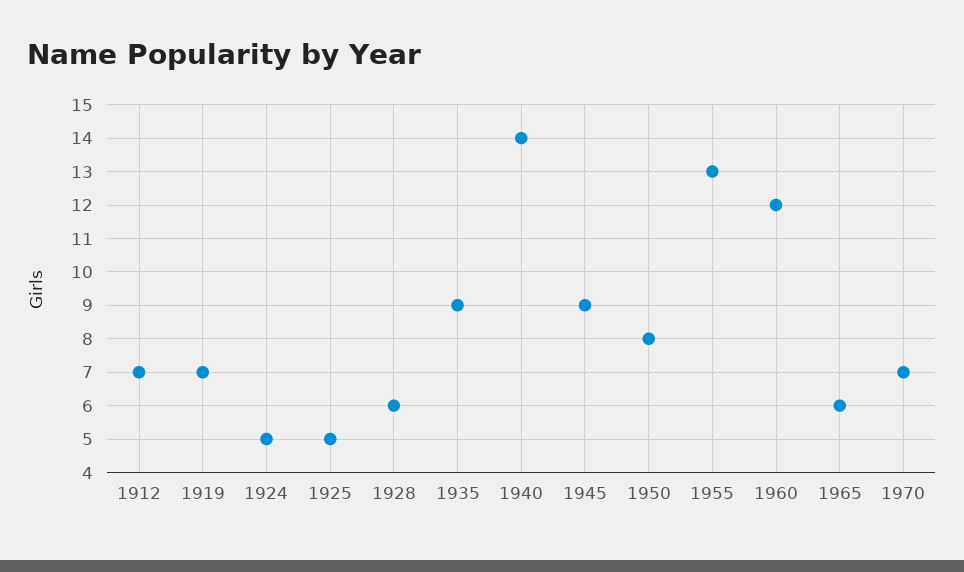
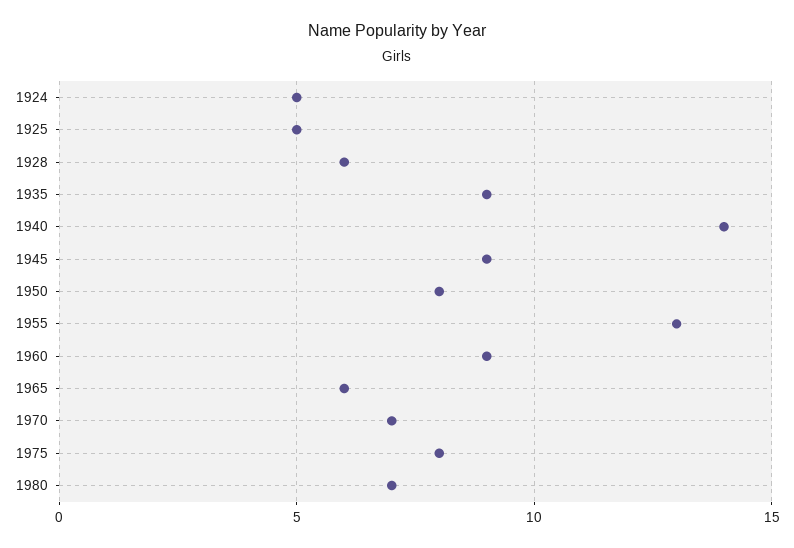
1912: 7 -> none
1919: 7 -> none
1960: 12 -> 9
1975: none -> 8
1980: none -> 7

